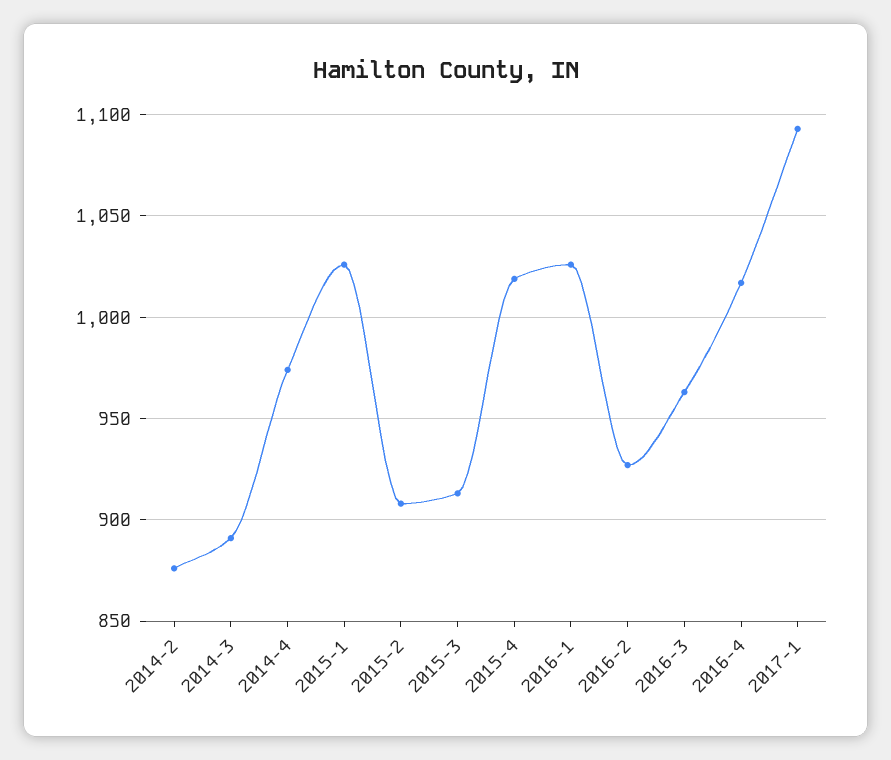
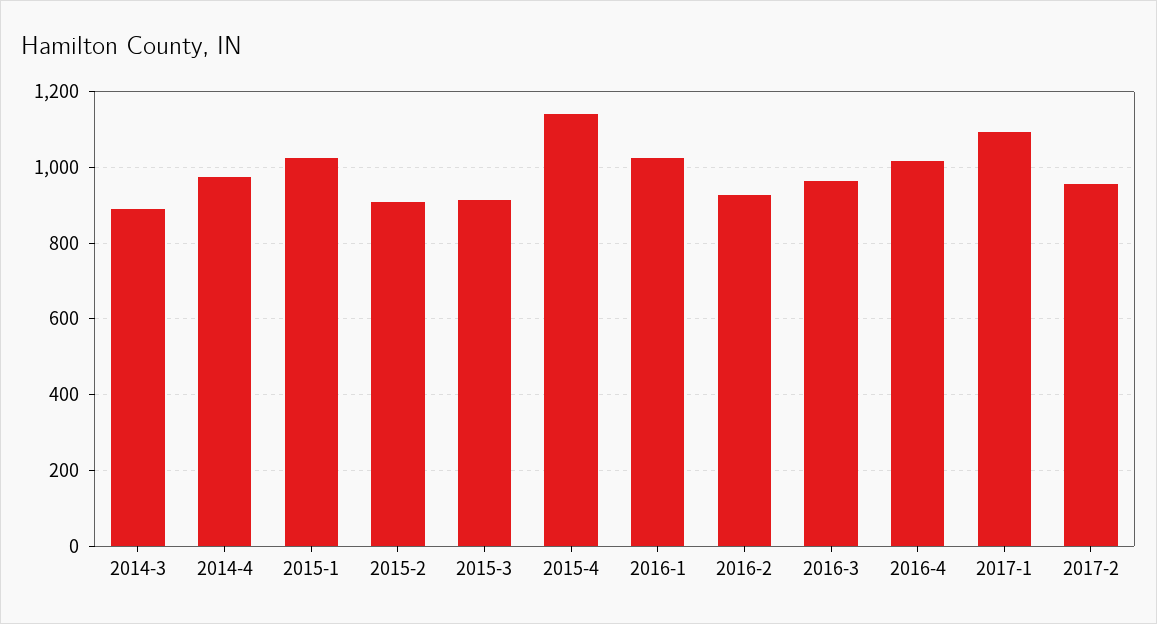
2014-2: 875 -> none
2015-4: 1020 -> 1140
2017-2: none -> 960

